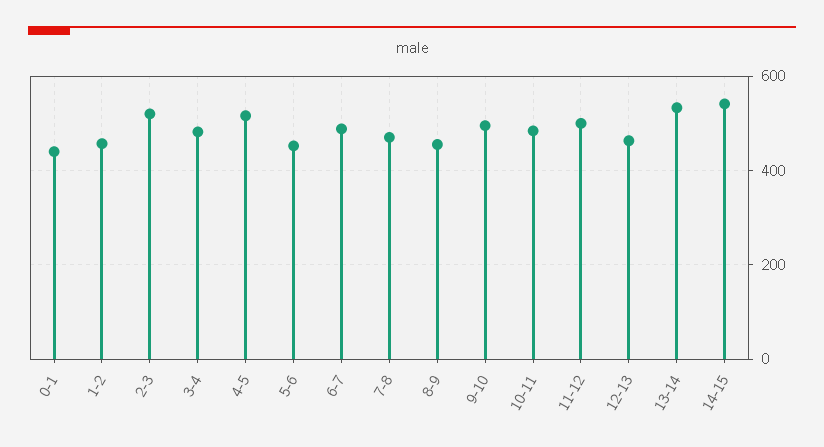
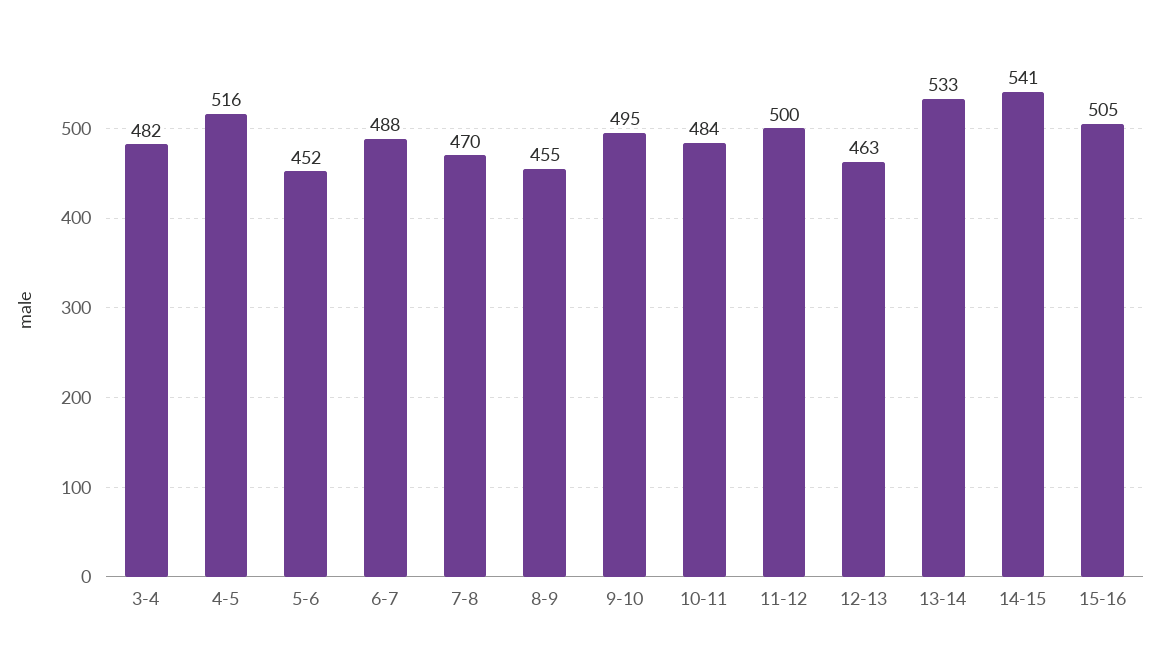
0-1: 440 -> none
1-2: 460 -> none
2-3: 520 -> none
15-16: none -> 505

